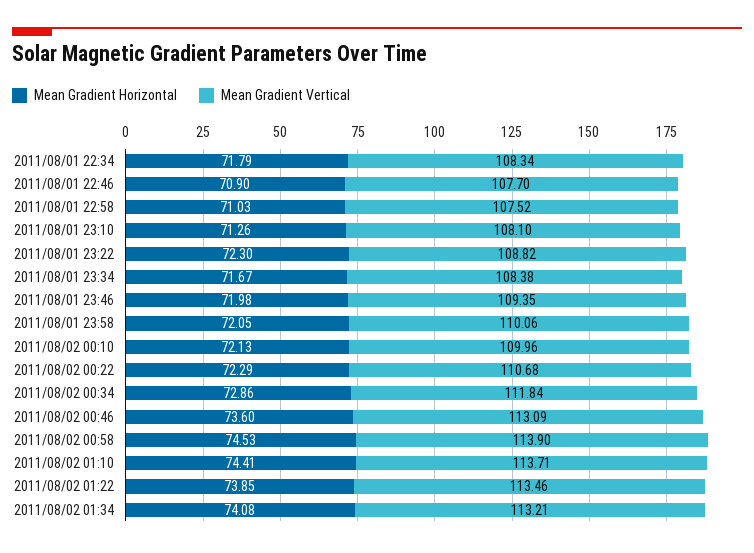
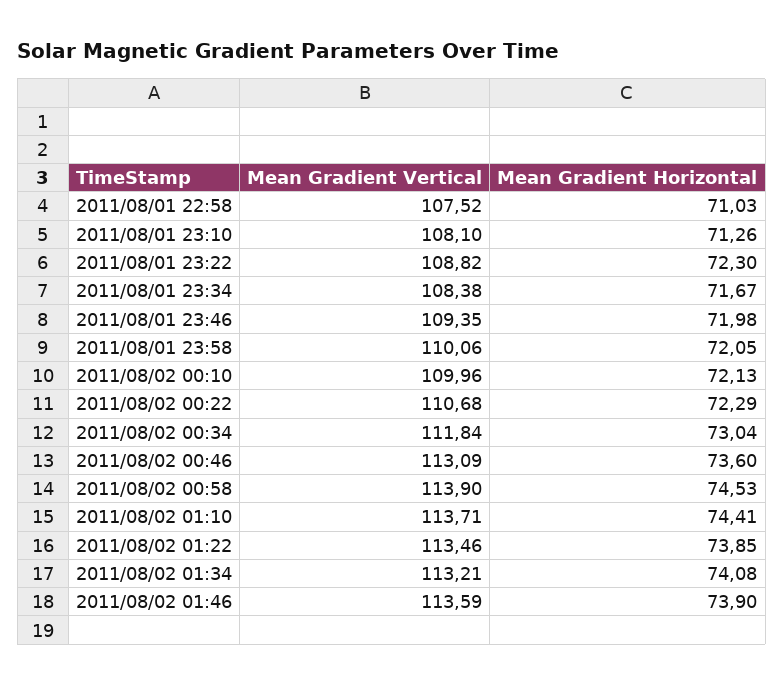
Mean Gradient Horizontal, 2011/08/01 22:34: 71.79 -> none
Mean Gradient Vertical, 2011/08/01 22:34: 108.34 -> none
Mean Gradient Horizontal, 2011/08/01 22:46: 70.9 -> none
Mean Gradient Vertical, 2011/08/01 22:46: 107.7 -> none
Mean Gradient Horizontal, 2011/08/02 00:34: 72.86 -> 73.04
Mean Gradient Vertical, 2011/08/02 01:46: none -> 113.59
Mean Gradient Horizontal, 2011/08/02 01:46: none -> 73.9

